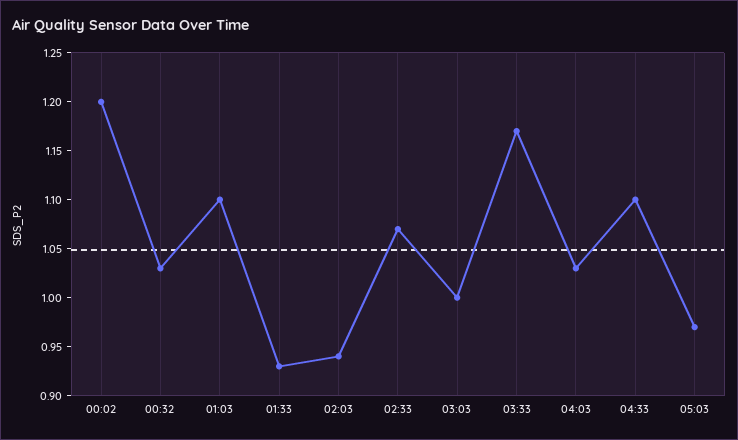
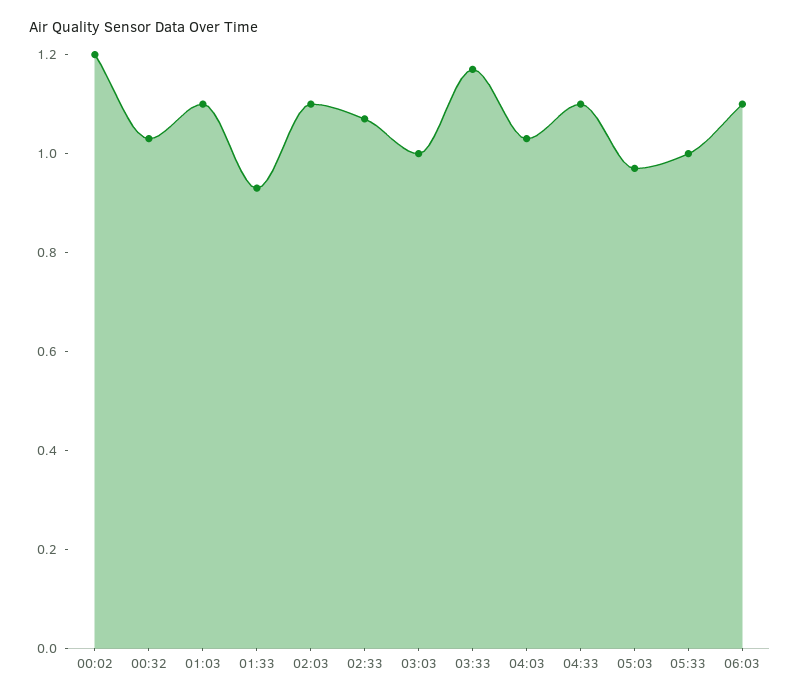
02:03: 0.94 -> 1.1
05:33: none -> 1
06:03: none -> 1.1

